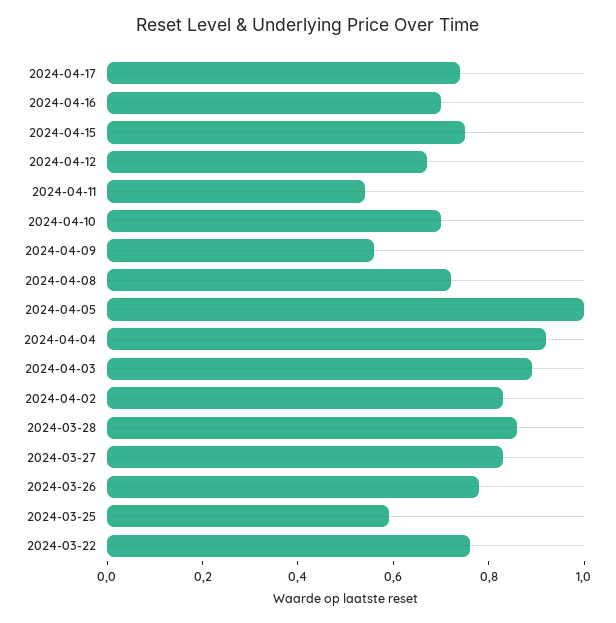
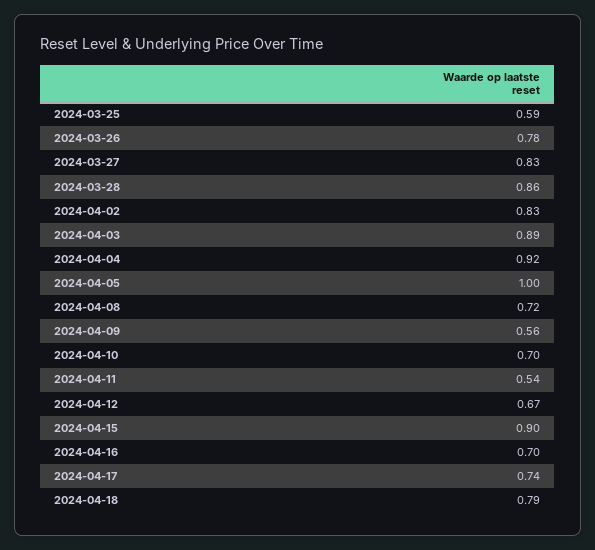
2024-04-15: 0.75 -> 0.9
2024-03-22: 0.75 -> none
2024-04-18: none -> 0.79

